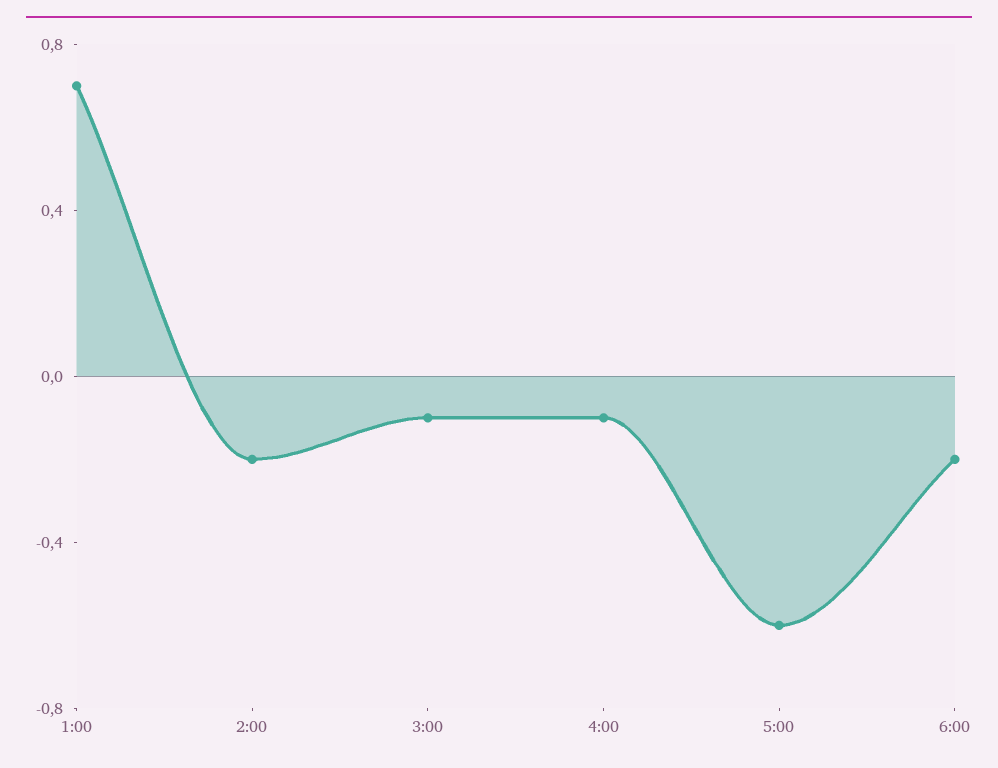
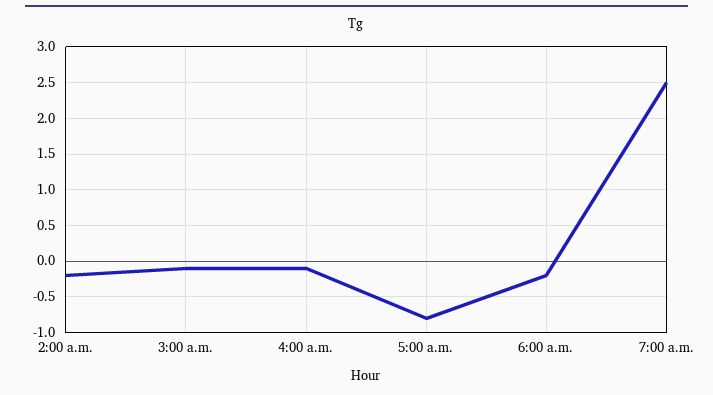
1:00: 0.7 -> none
5:00: -0.6 -> -0.8
7:00 a.m.: none -> 2.5

